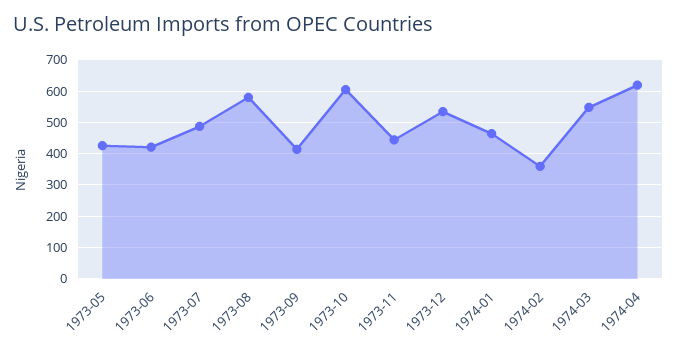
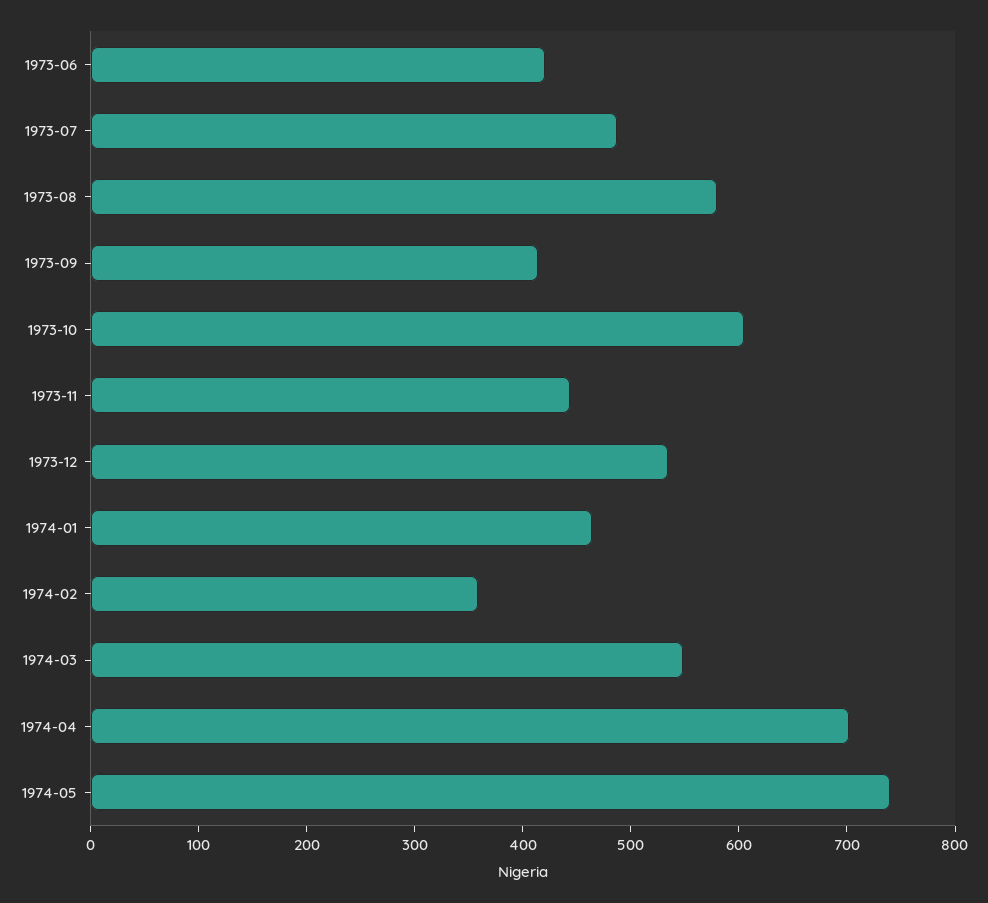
1973-05: 420 -> none
1974-04: 620 -> 700
1974-05: none -> 740

